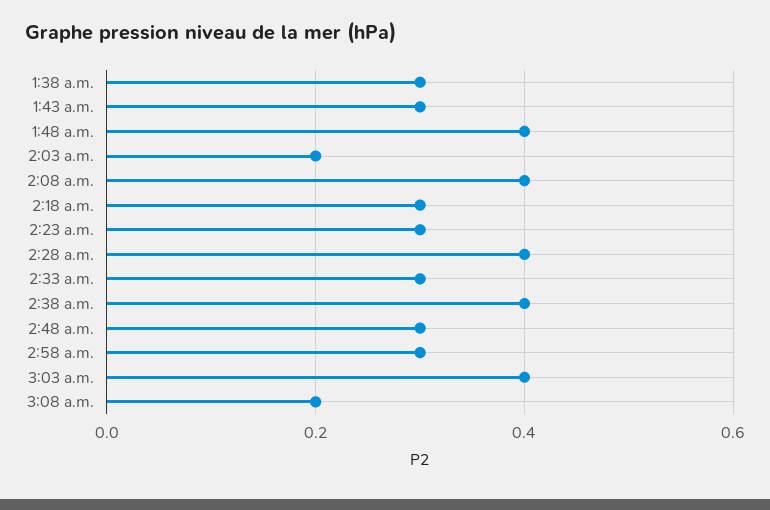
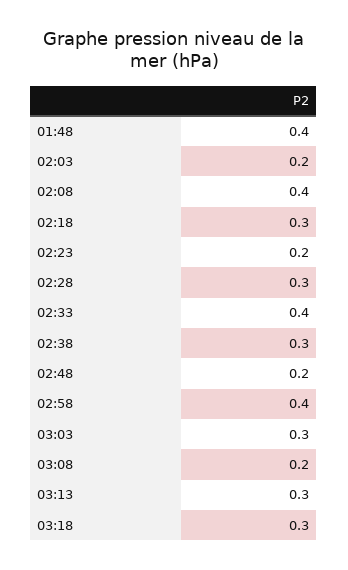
1:38 a.m.: 0.3 -> none
1:43 a.m.: 0.3 -> none
2:23 a.m.: 0.3 -> 0.2
2:28 a.m.: 0.4 -> 0.3
2:33 a.m.: 0.3 -> 0.4
2:38 a.m.: 0.4 -> 0.3
2:48 a.m.: 0.3 -> 0.2
2:58 a.m.: 0.3 -> 0.4
3:03 a.m.: 0.4 -> 0.3
03:13: none -> 0.3
03:18: none -> 0.3

